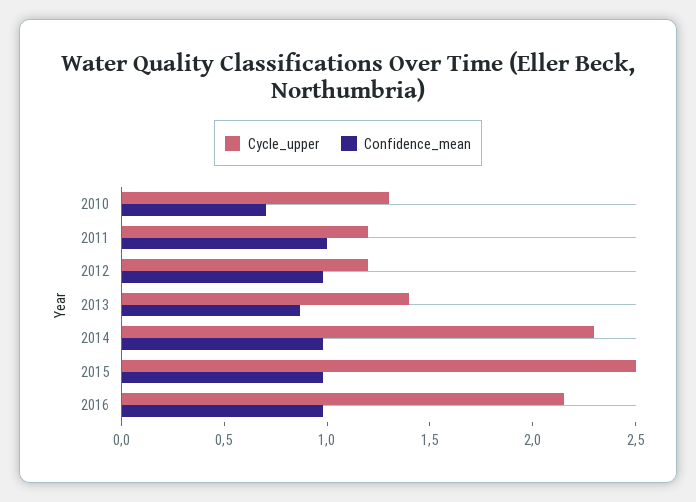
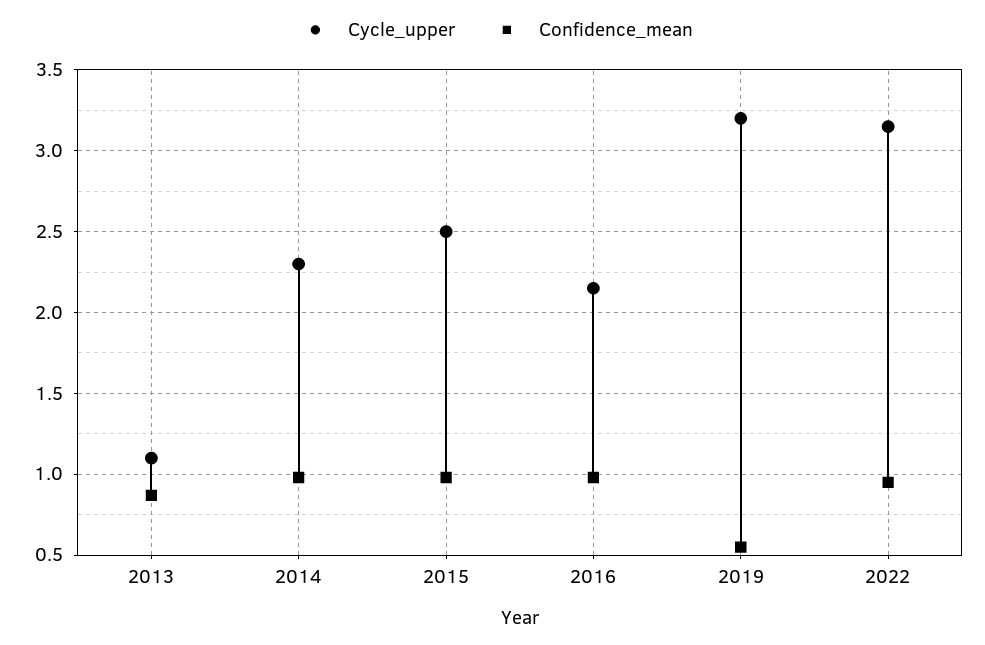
Cycle_upper, 2010: 1.3 -> none
Confidence_mean, 2010: 0.7 -> none
Cycle_upper, 2011: 1.2 -> none
Confidence_mean, 2011: 1 -> none
Cycle_upper, 2012: 1.2 -> none
Confidence_mean, 2012: 1 -> none
Cycle_upper, 2013: 1.4 -> 1.1
Cycle_upper, 2019: none -> 3.2
Confidence_mean, 2019: none -> 0.55
Cycle_upper, 2022: none -> 3.15
Confidence_mean, 2022: none -> 0.95

